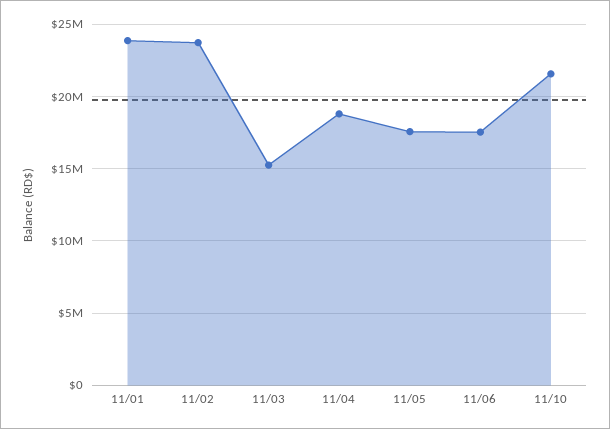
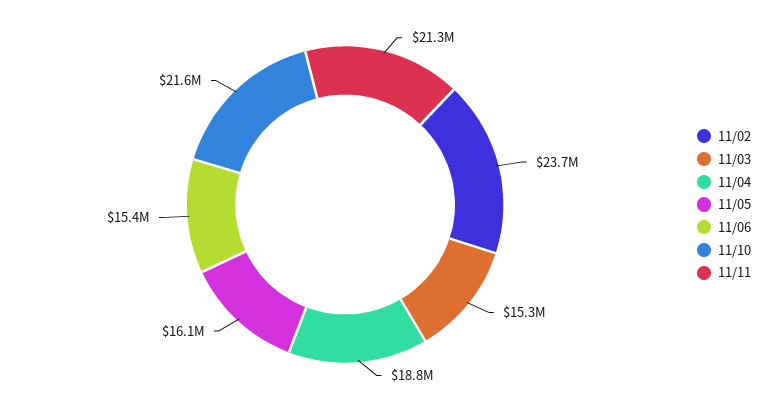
11/01: 24000000 -> none
11/05: 17500000 -> 16100000
11/06: 17500000 -> 15400000
11/11: none -> 21300000

